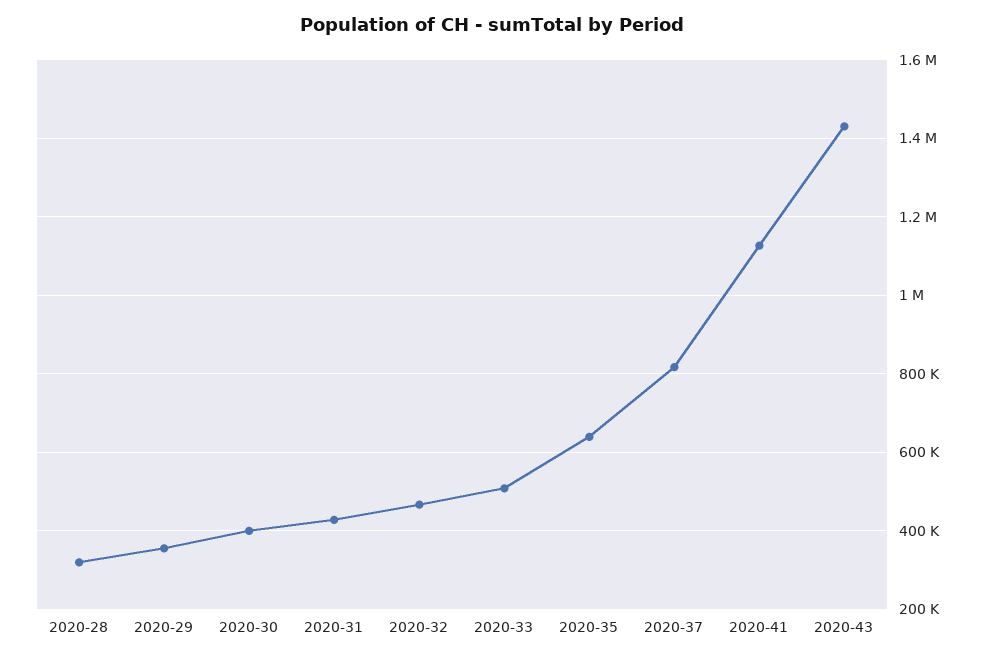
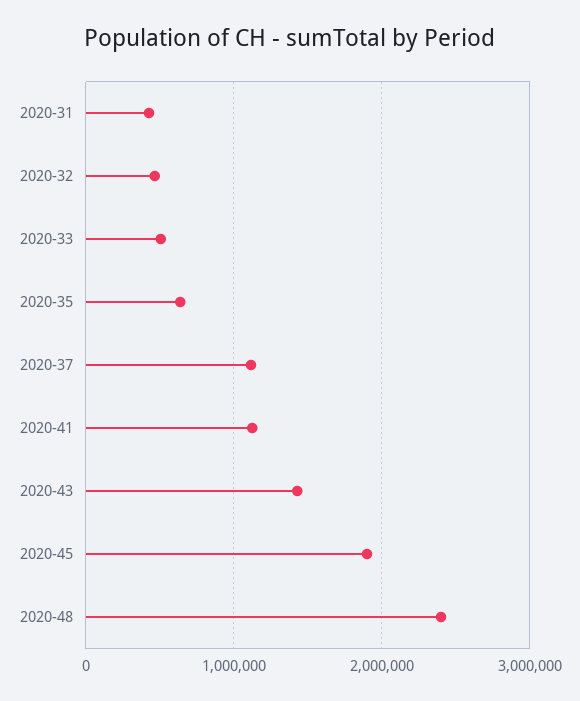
2020-28: 320000 -> none
2020-29: 360000 -> none
2020-30: 400000 -> none
2020-37: 820000 -> 1100000
2020-45: none -> 1900000
2020-48: none -> 2400000

